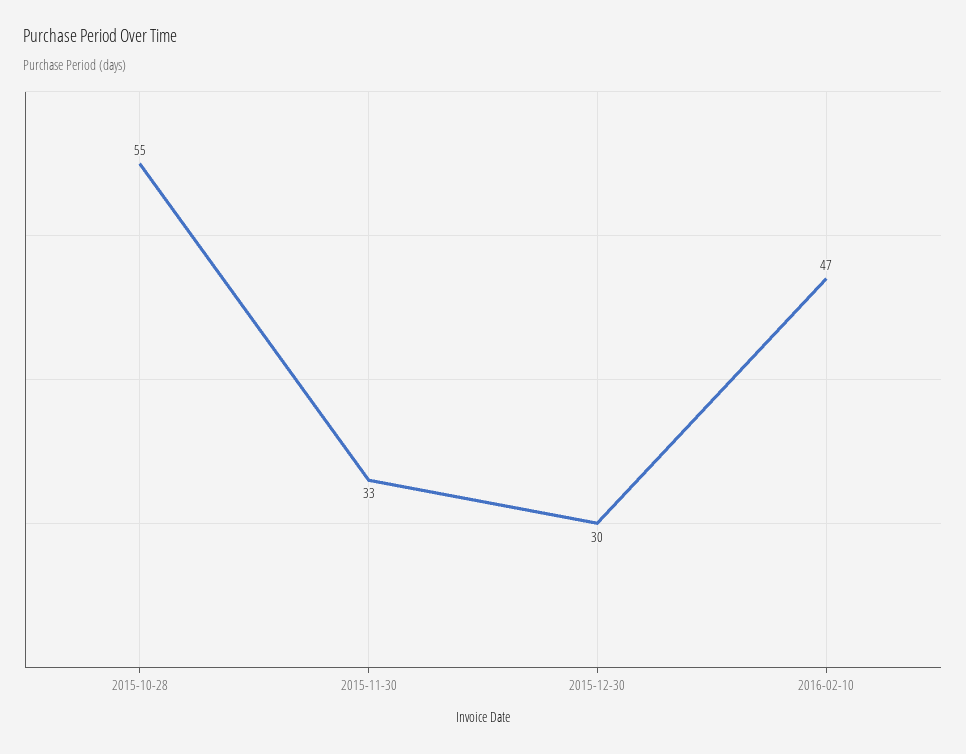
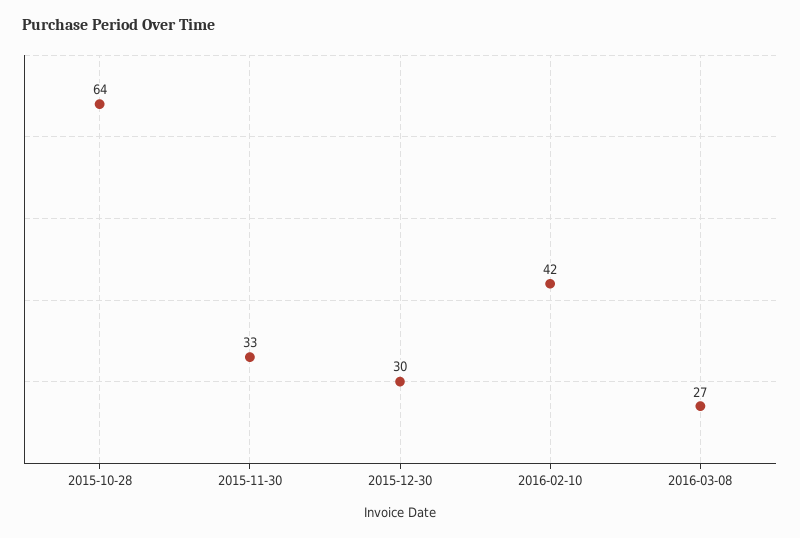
2015-10-28: 55 -> 64
2016-02-10: 47 -> 42
2016-03-08: none -> 27

